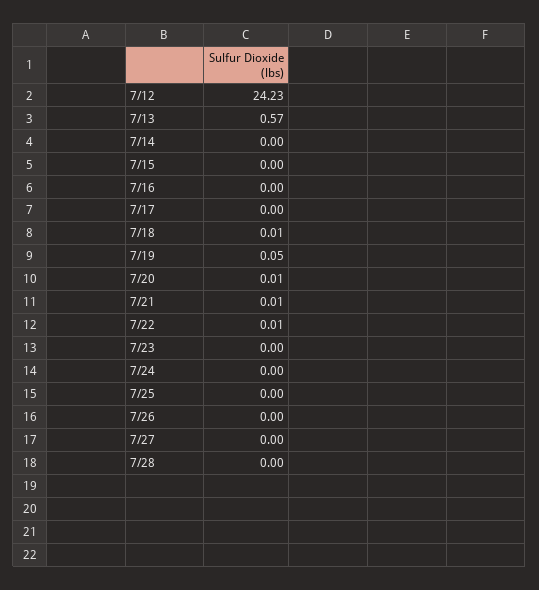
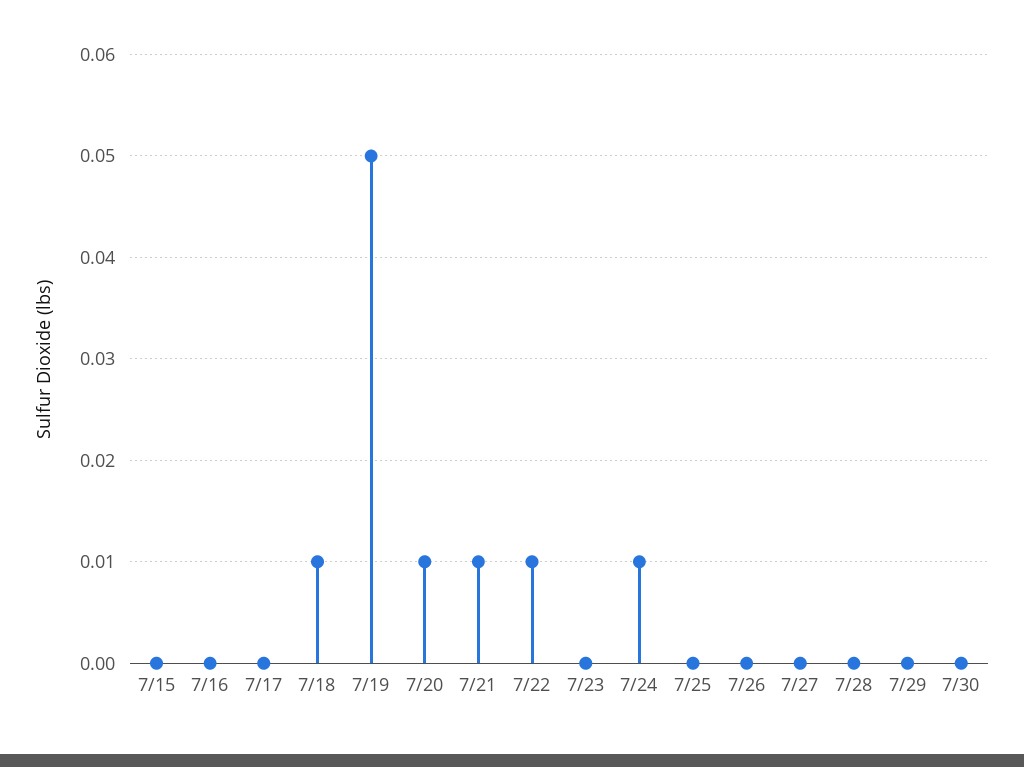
7/12: 24.23 -> none
7/13: 0.57 -> none
7/14: 0 -> none
7/24: 0 -> 0.01
7/29: none -> 0
7/30: none -> 0

